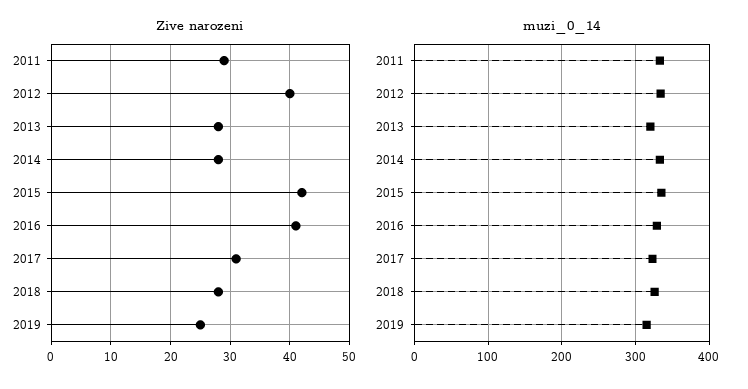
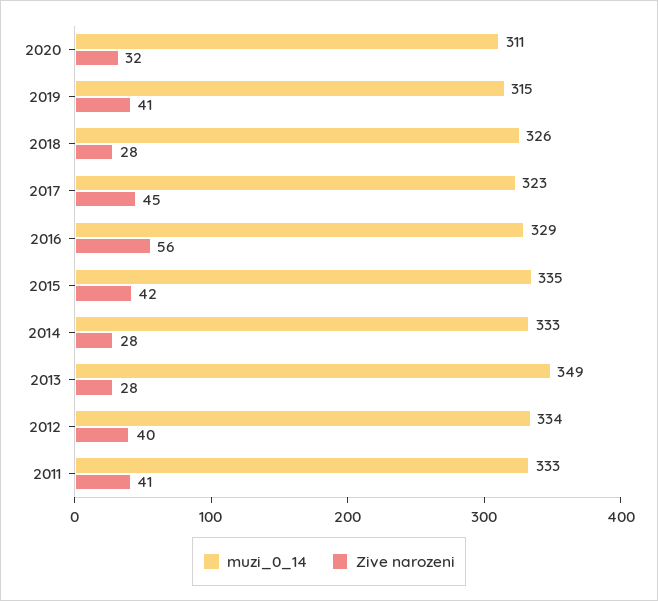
Zive narozeni, 2011: 30 -> 41
Zive narozeni, 2016: 40 -> 56
Zive narozeni, 2017: 30 -> 45
Zive narozeni, 2019: 25 -> 41
muzi_0_14, 2013: 320 -> 349
muzi_0_14, 2020: none -> 311
Zive narozeni, 2020: none -> 32

